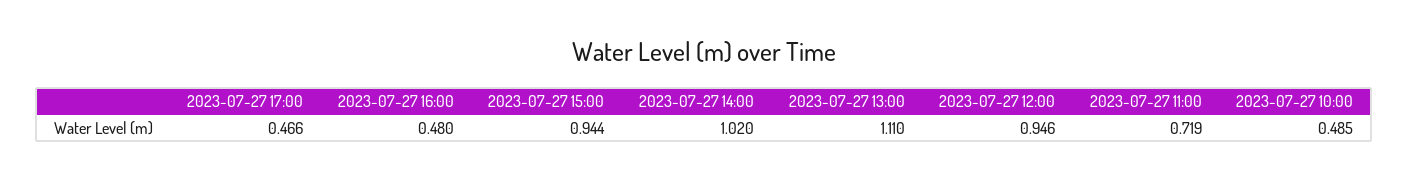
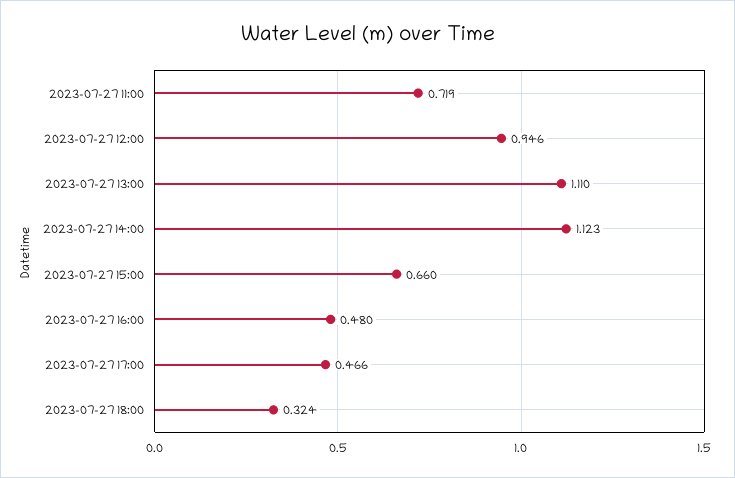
2023-07-27 15:00: 0.944 -> 0.66
2023-07-27 14:00: 1.02 -> 1.123
2023-07-27 10:00: 0.485 -> none
2023-07-27 18:00: none -> 0.324

